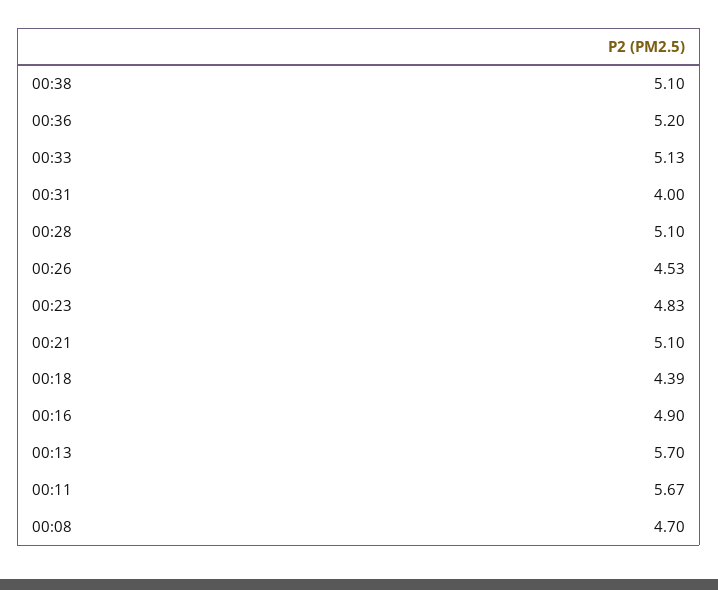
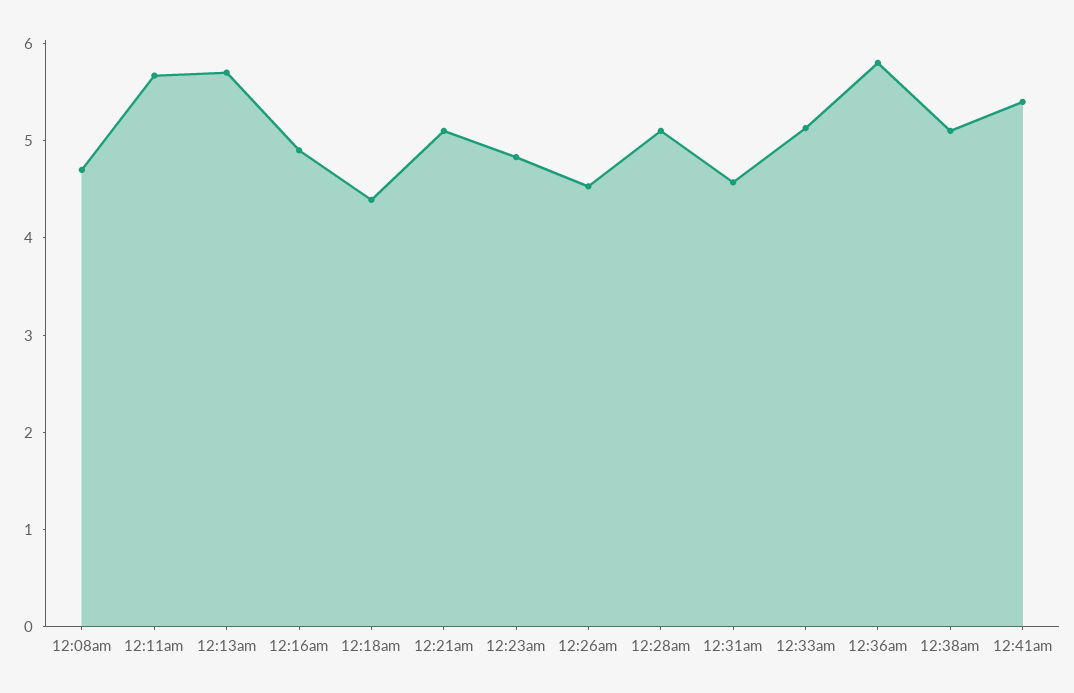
00:36: 5.2 -> 5.8
00:31: 4 -> 4.6
12:41am: none -> 5.4

